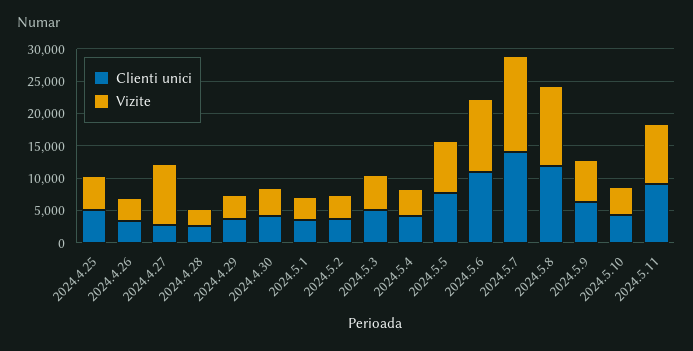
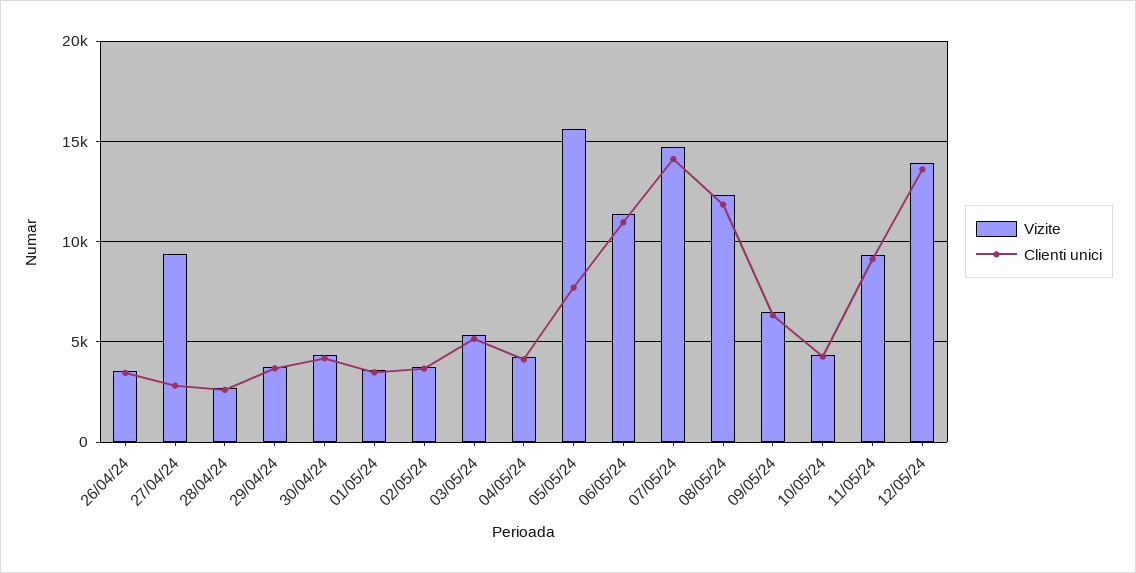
Clienti unici, 2024.4.25: 5000 -> none
Vizite, 2024.4.25: 5000 -> none
Vizite, 2024.5.5: 7500 -> 15500
Vizite, 12/05/24: none -> 14000
Clienti unici, 12/05/24: none -> 13500

